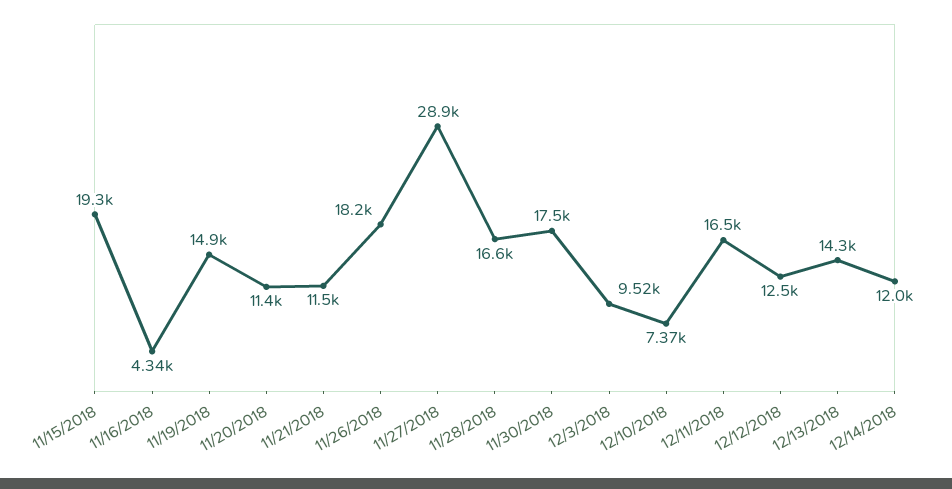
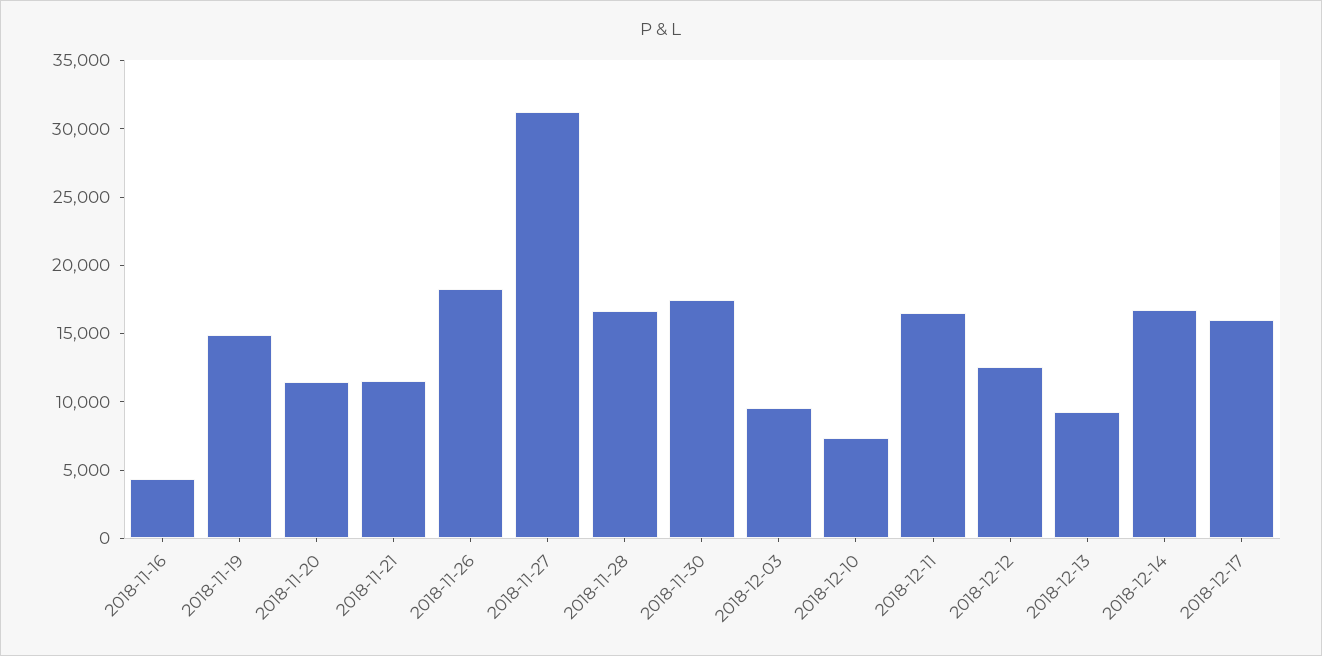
11/15/2018: 19300 -> none
11/27/2018: 28900 -> 31000
12/13/2018: 14300 -> 9000
12/14/2018: 12000 -> 17000
2018-12-17: none -> 16000

